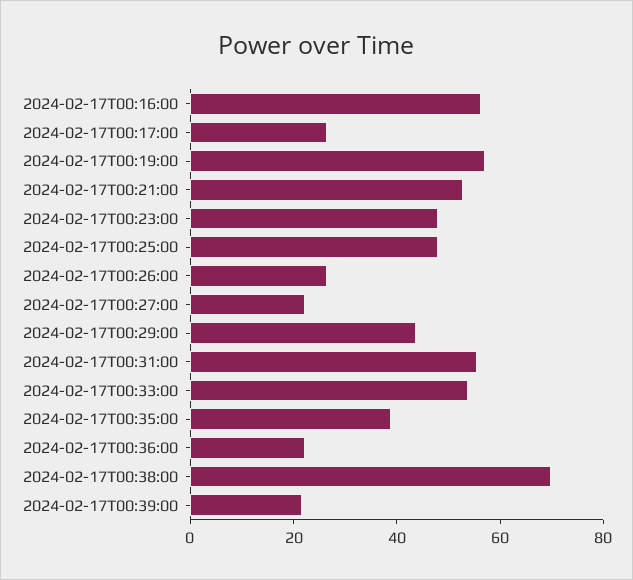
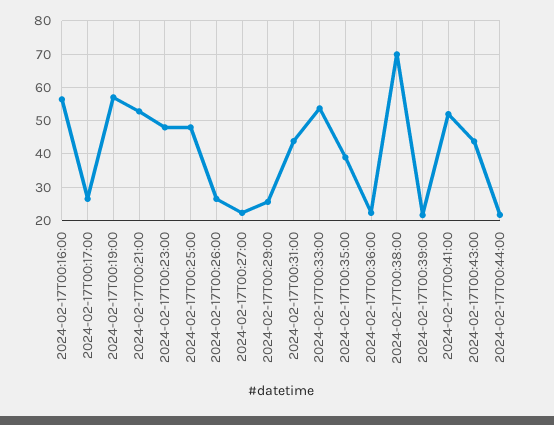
2024-02-17T00:29:00: 45 -> 26
2024-02-17T00:31:00: 55 -> 44
2024-02-17T00:41:00: none -> 52
2024-02-17T00:43:00: none -> 44
2024-02-17T00:44:00: none -> 22

